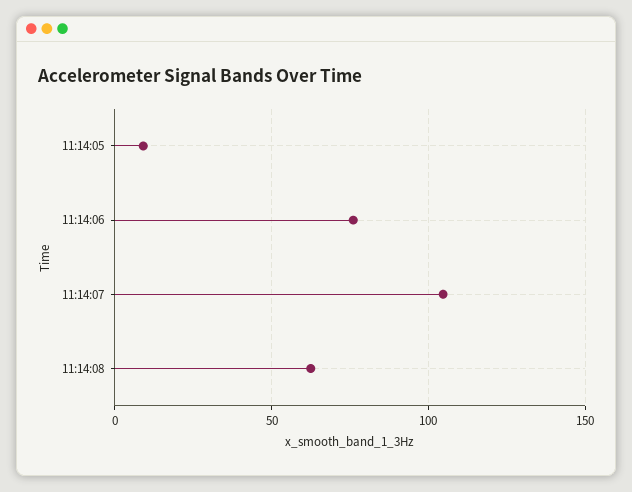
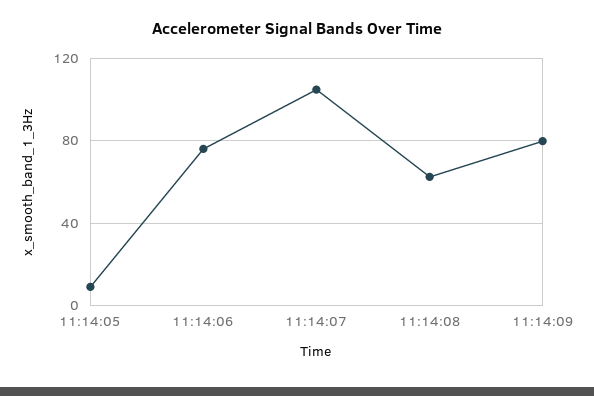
11:14:09: none -> 80

